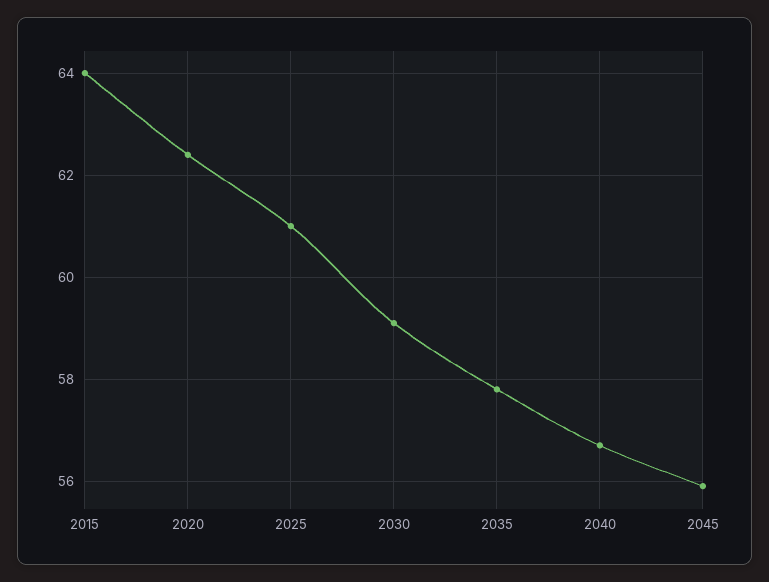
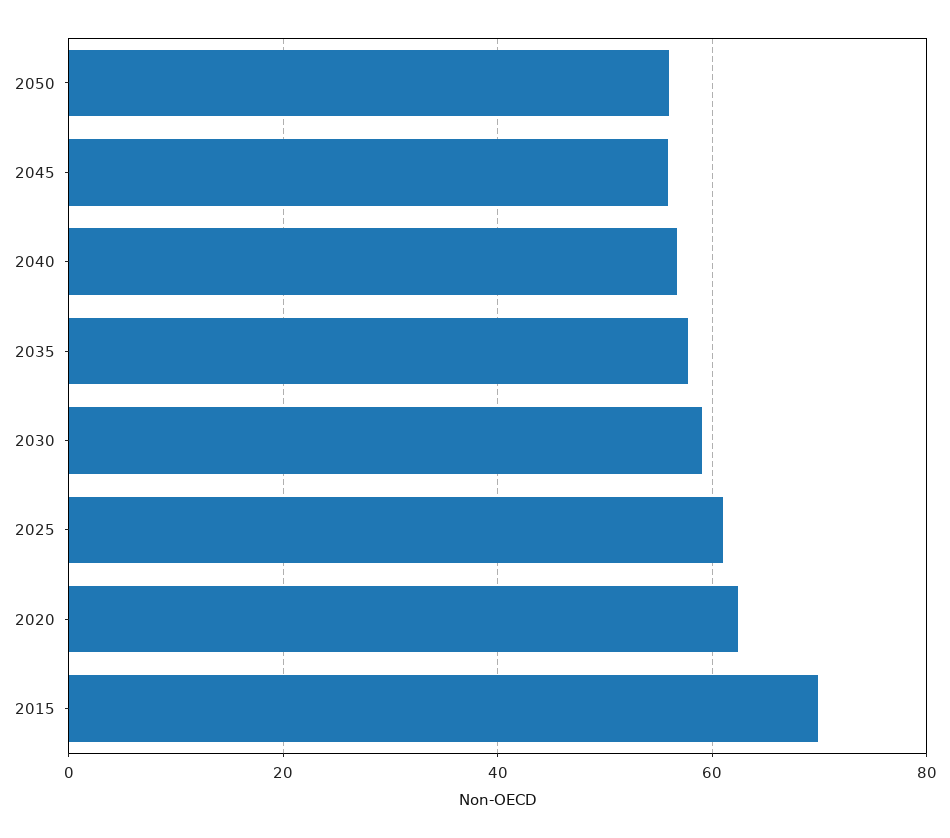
2015: 64 -> 70
2050: none -> 56

